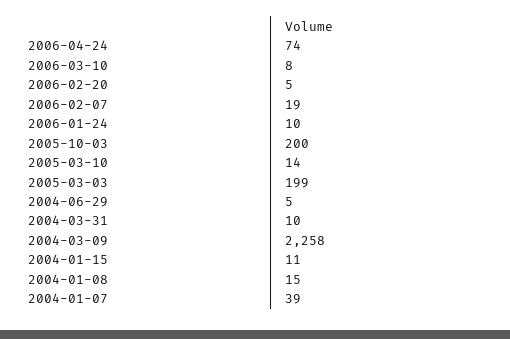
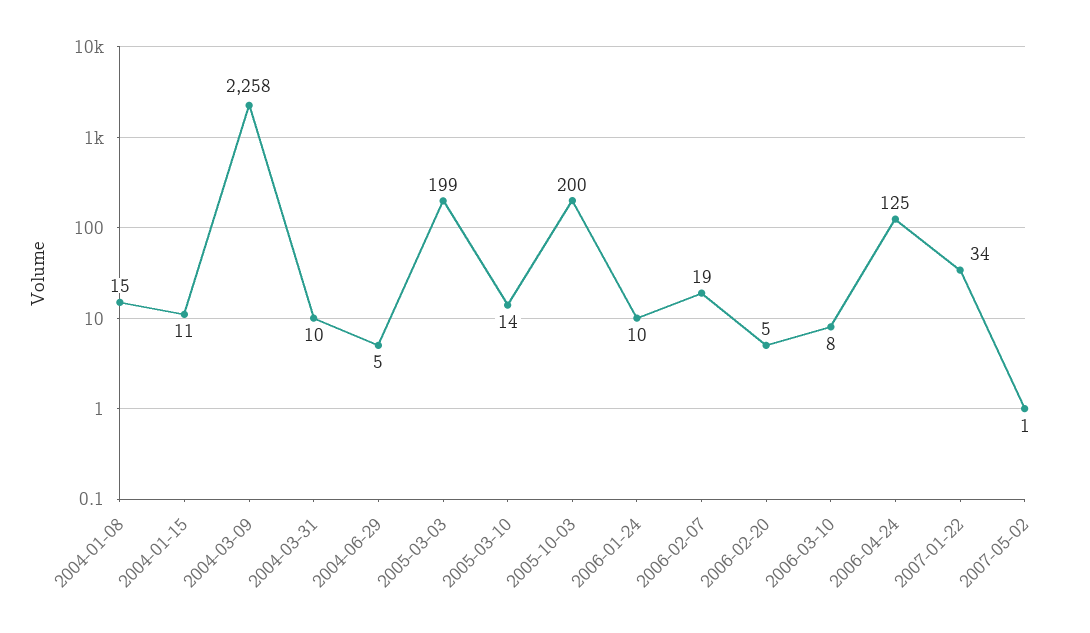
2006-04-24: 74 -> 125
2004-01-07: 39 -> none
2007-01-22: none -> 34
2007-05-02: none -> 1

